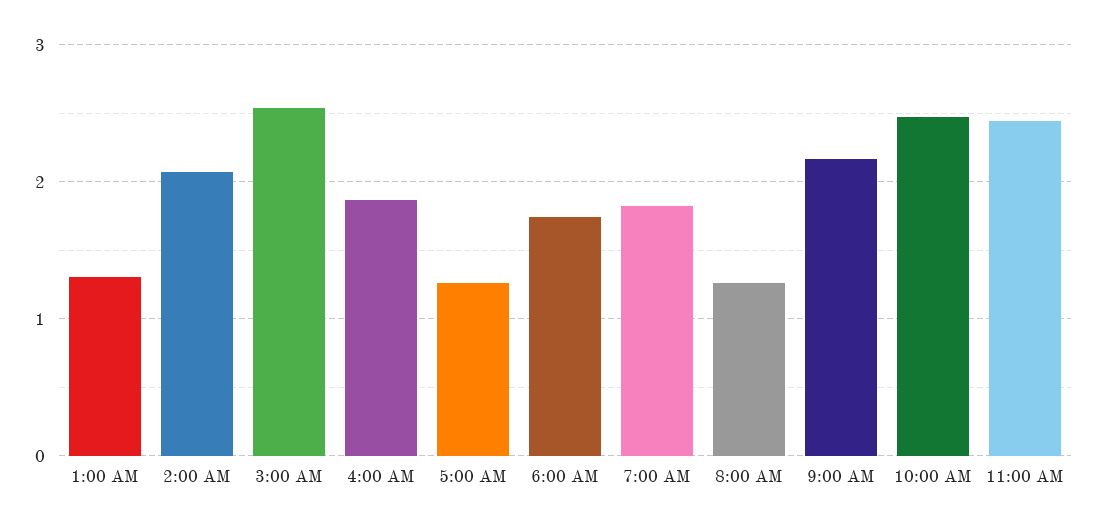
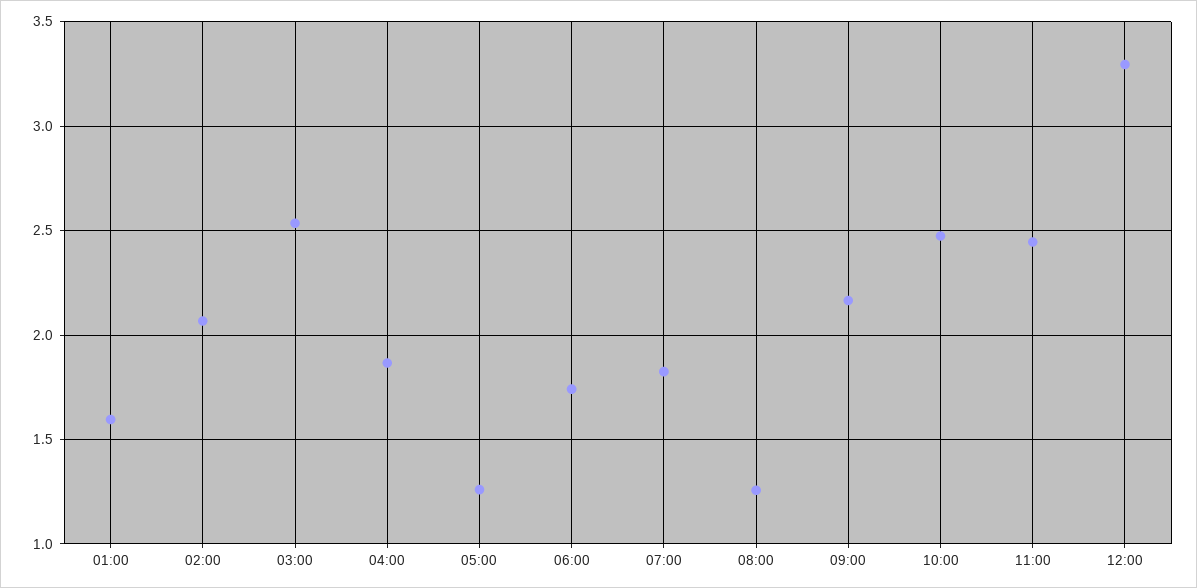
1:00 AM: 1.3 -> 1.6
12:00: none -> 3.3

